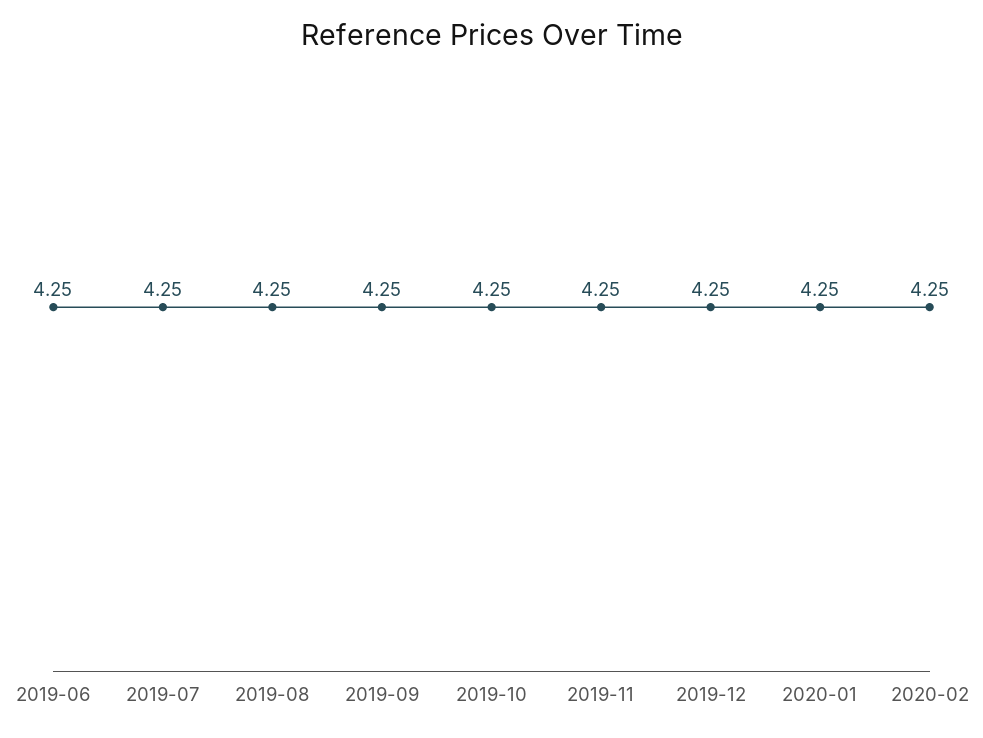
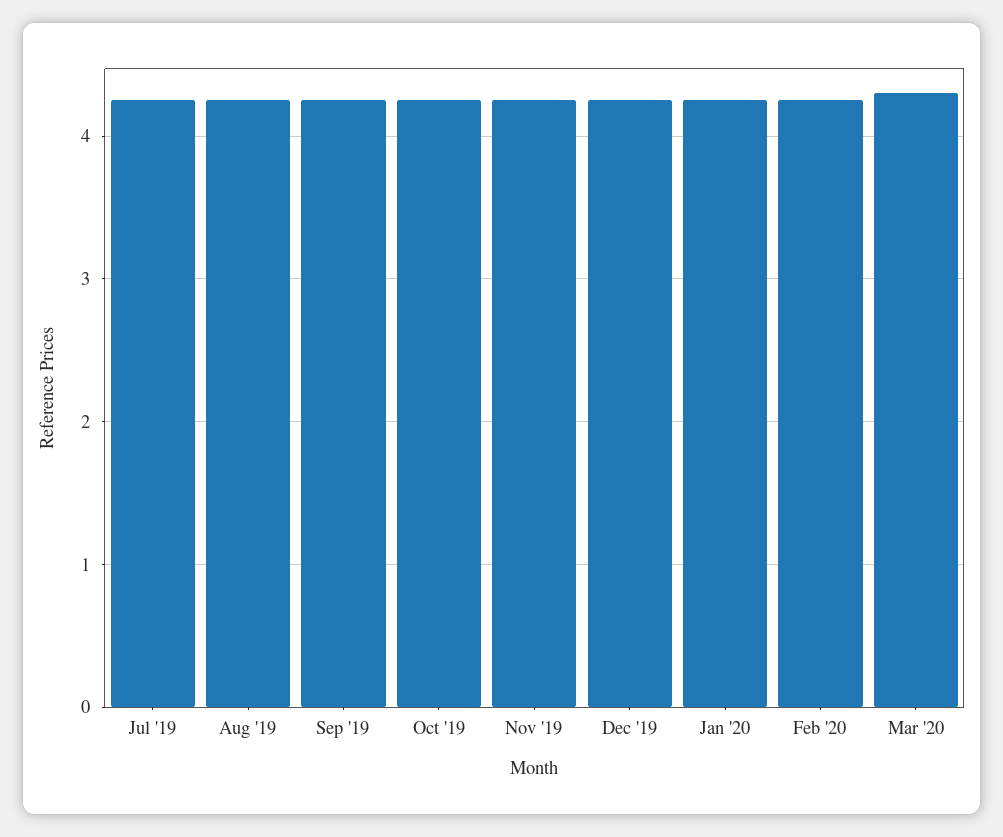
2019-06: 4.25 -> none
Mar '20: none -> 4.3

